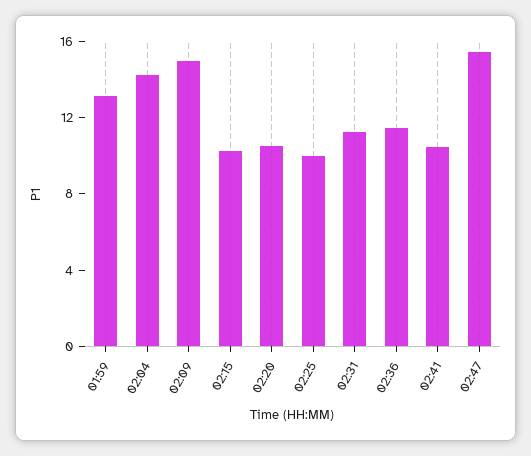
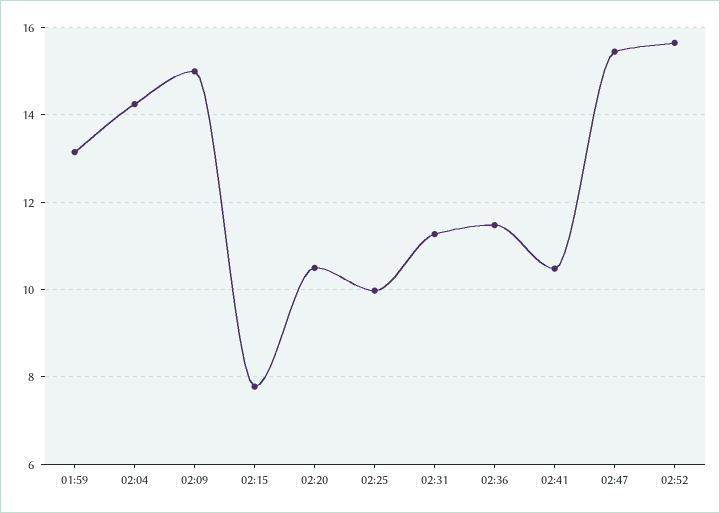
02:15: 10 -> 7.8
02:52: none -> 15.6

